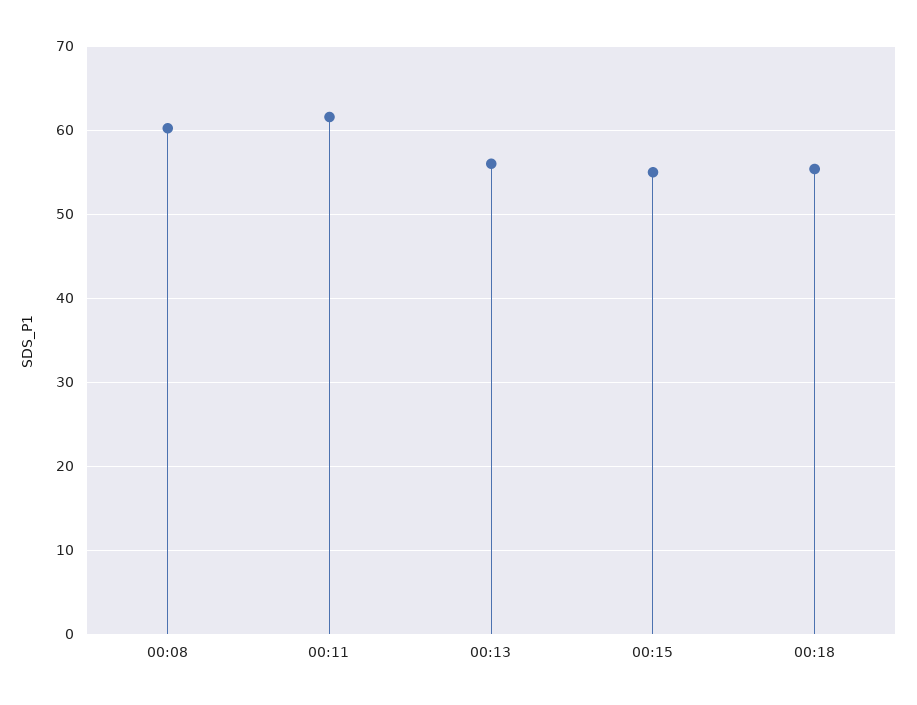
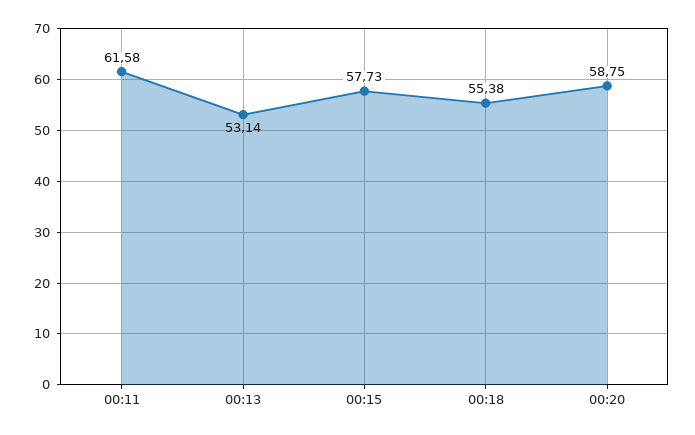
00:08: 60 -> none
00:13: 56 -> 53.14
00:15: 55 -> 57.73
00:20: none -> 58.75

